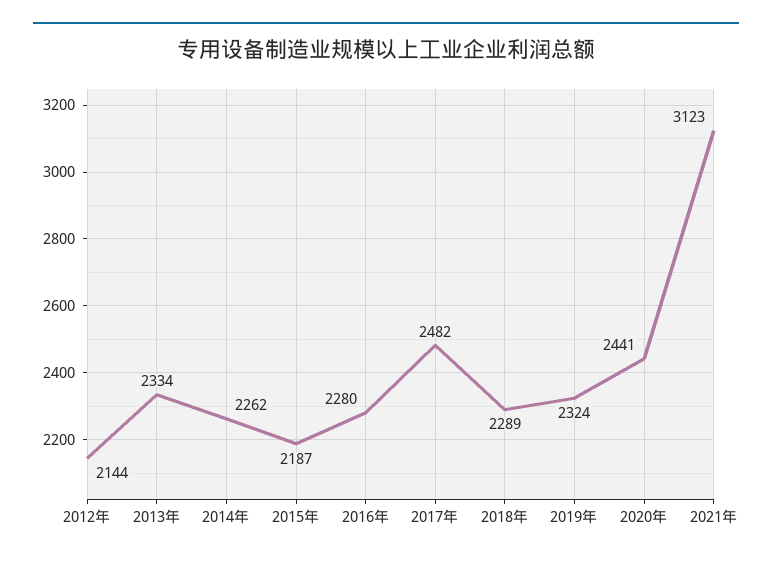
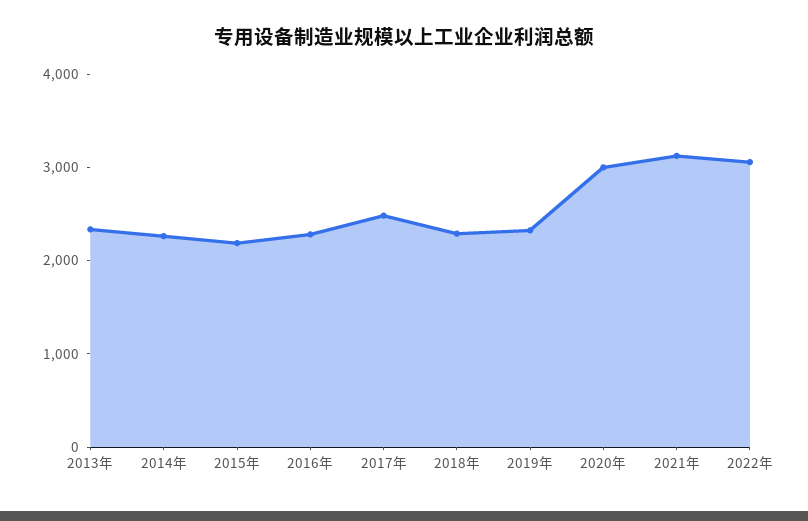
2012年: 2144 -> none
2020年: 2441 -> 3000
2022年: none -> 3000

